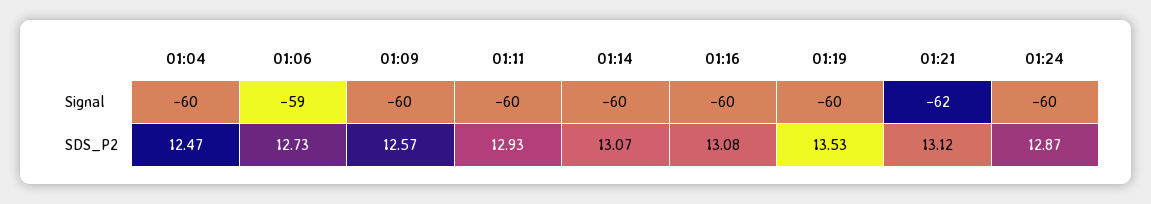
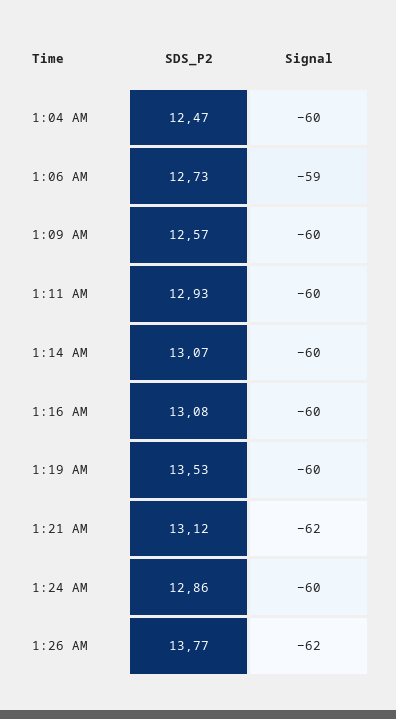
01:24, SDS_P2: 12.87 -> 12.86
1:26 AM, SDS_P2: none -> 13.77
1:26 AM, Signal: none -> -62

